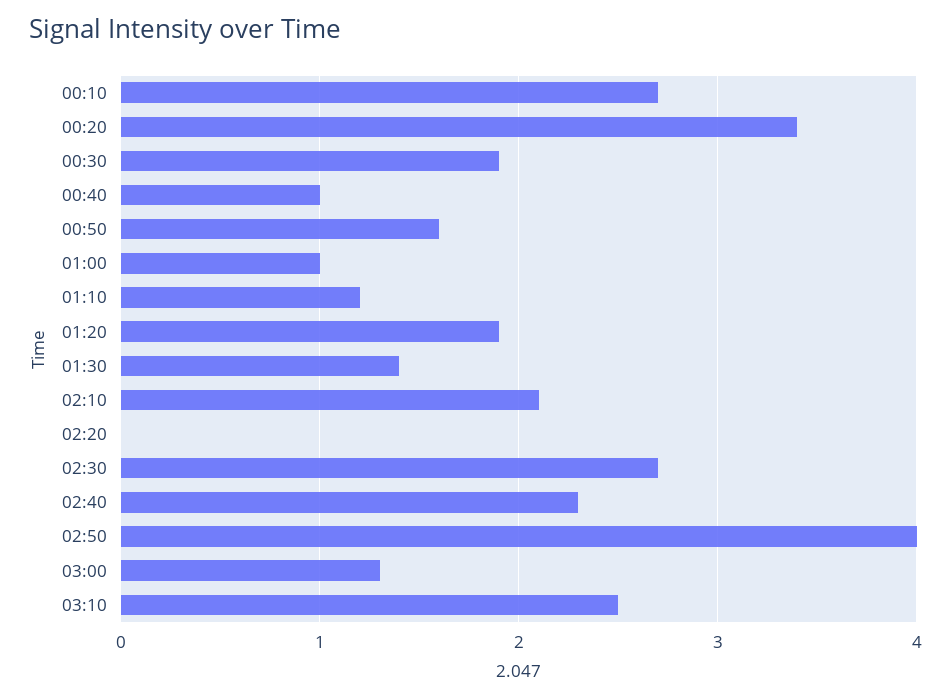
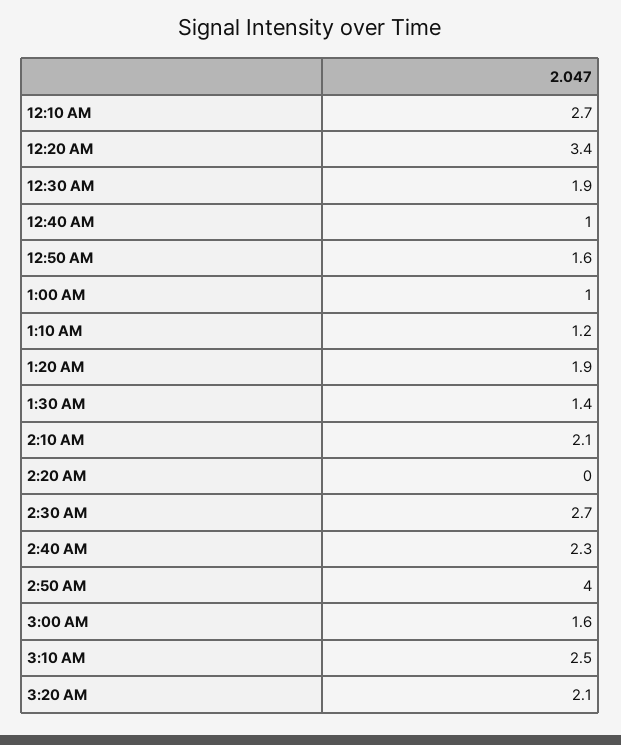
03:00: 1.3 -> 1.6
3:20 AM: none -> 2.1

